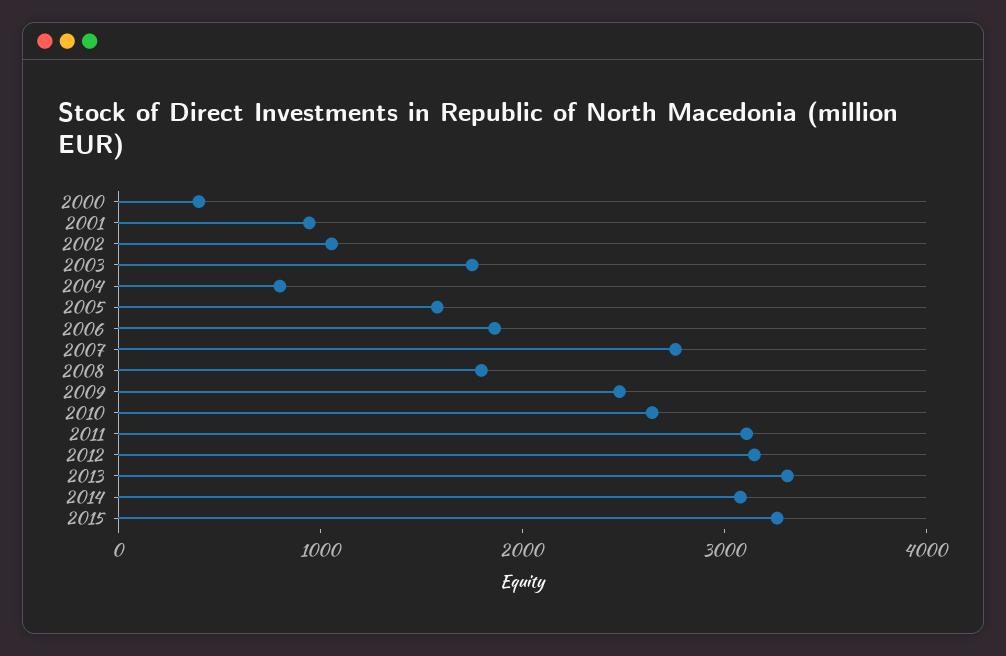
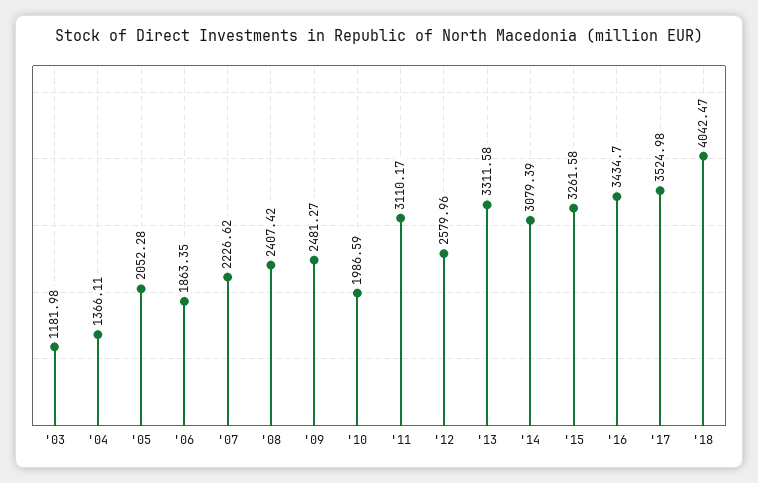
2000: 400 -> none
2001: 1000 -> none
2002: 1000 -> none
2003: 1800 -> 1181.98
2004: 800 -> 1366.11
2005: 1600 -> 2052.28
2007: 2800 -> 2226.62
2008: 1800 -> 2407.42
2010: 2600 -> 1986.59
2012: 3200 -> 2579.96
'16: none -> 3434.7
'17: none -> 3524.98
'18: none -> 4042.47

